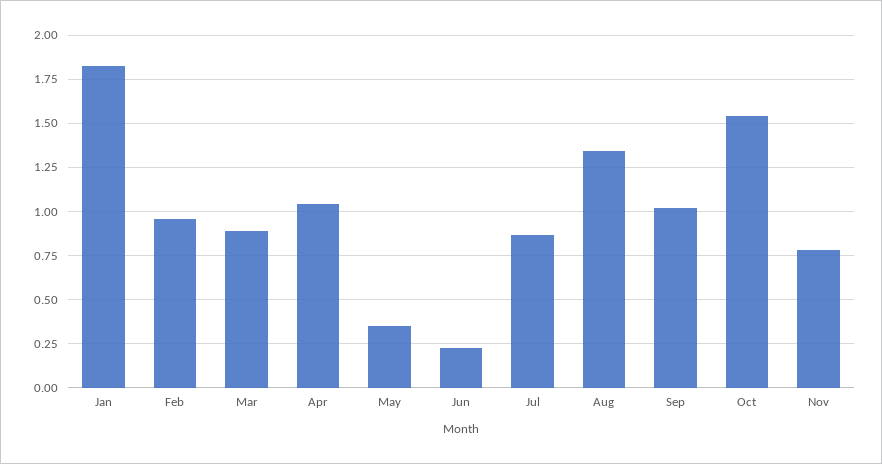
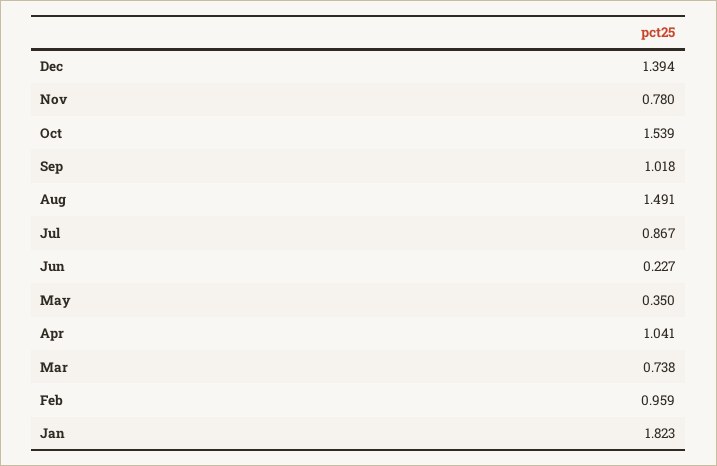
Mar: 0.9 -> 0.738
Aug: 1.35 -> 1.491
Dec: none -> 1.394

